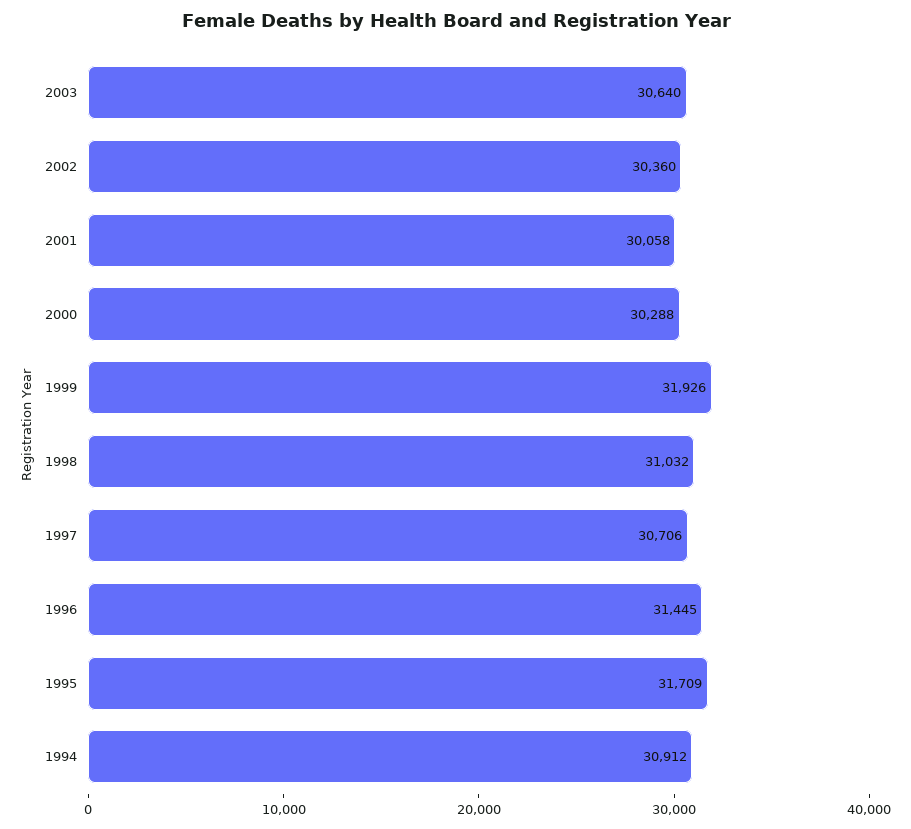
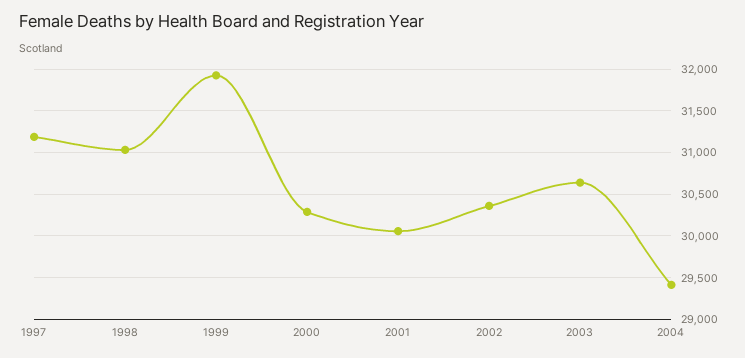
1997: 30706 -> 31200
1996: 31445 -> none
1995: 31709 -> none
1994: 30912 -> none
2004: none -> 29400

